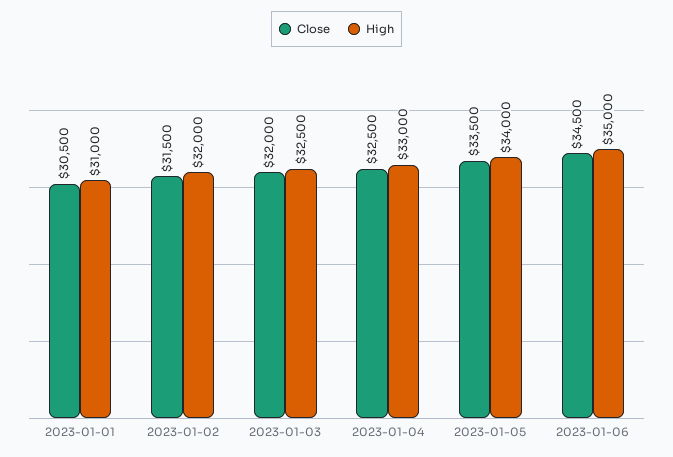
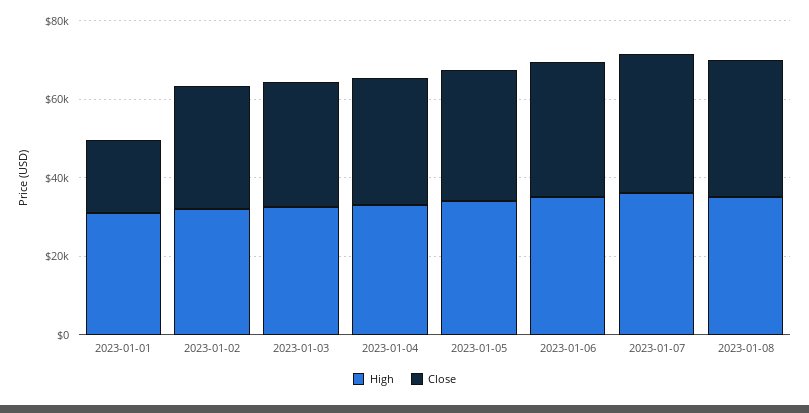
Close, 2023-01-01: 30500 -> 20000
High, 2023-01-07: none -> 35000
Close, 2023-01-07: none -> 35000
High, 2023-01-08: none -> 35000
Close, 2023-01-08: none -> 35000

